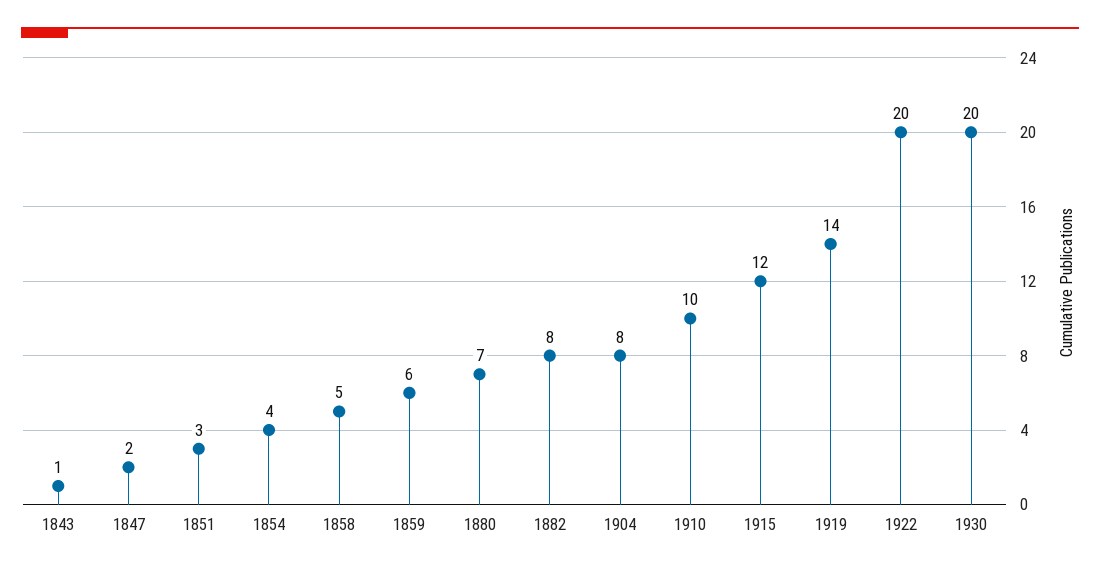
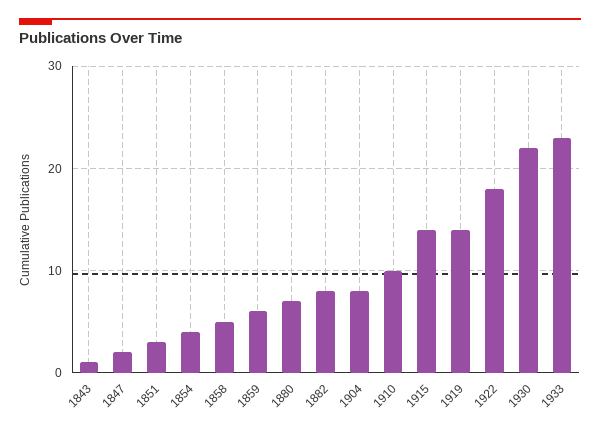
1915: 12 -> 14
1922: 20 -> 18
1930: 20 -> 22
1933: none -> 23

